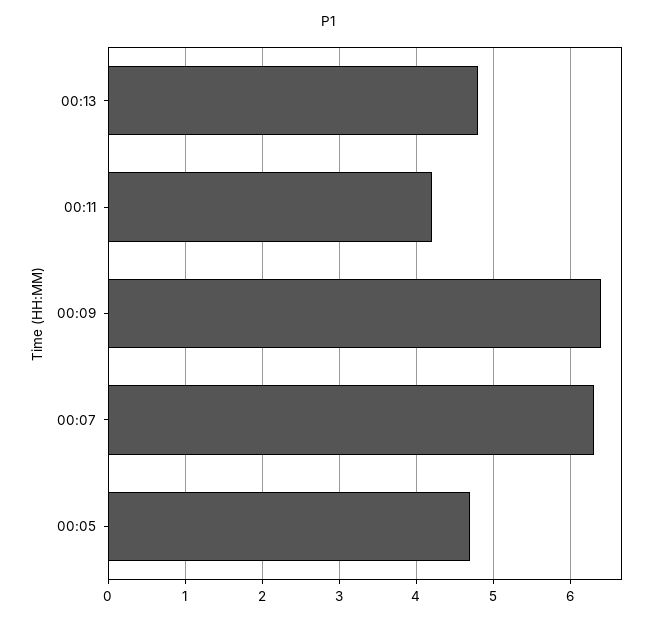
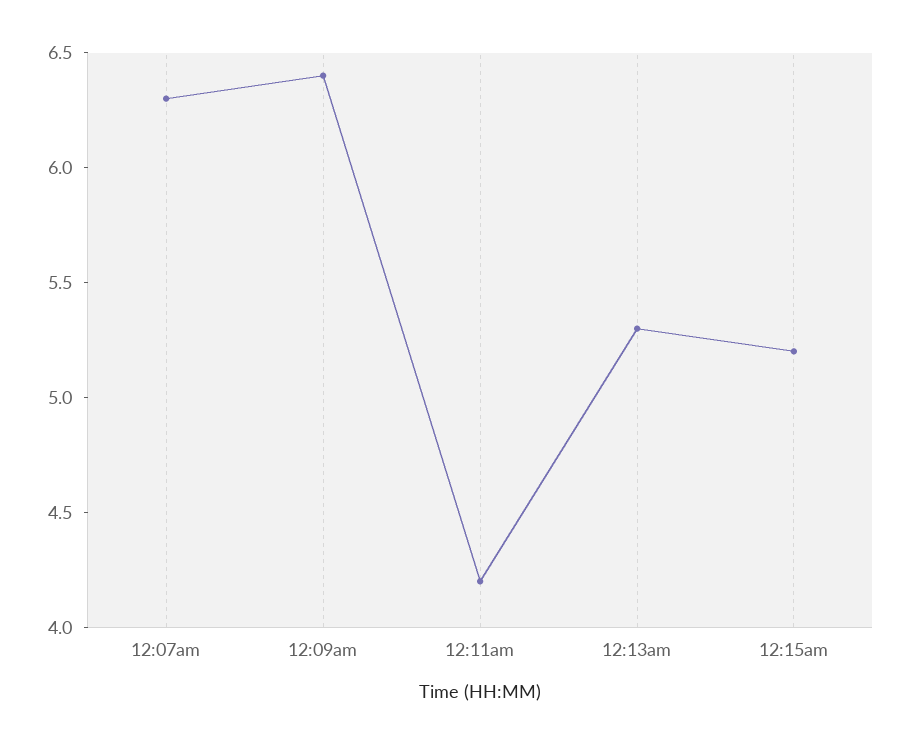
00:13: 4.8 -> 5.3
00:05: 4.7 -> none
12:15am: none -> 5.2

